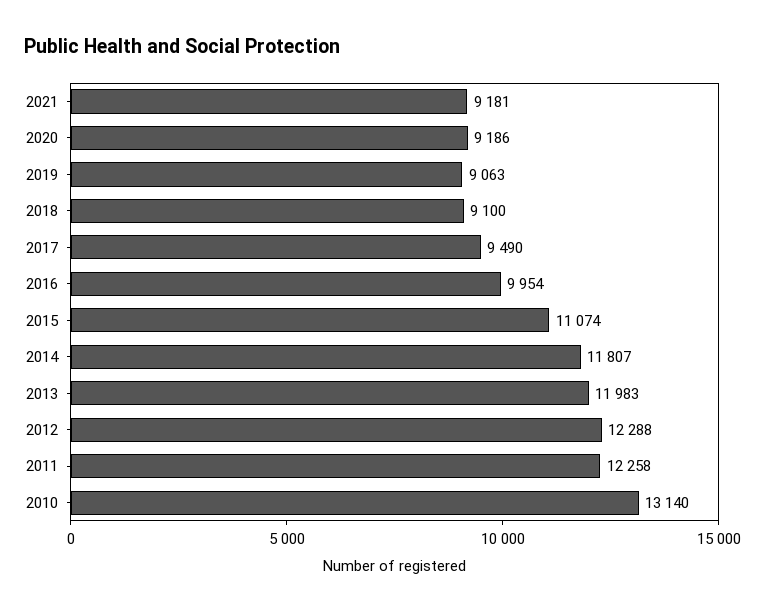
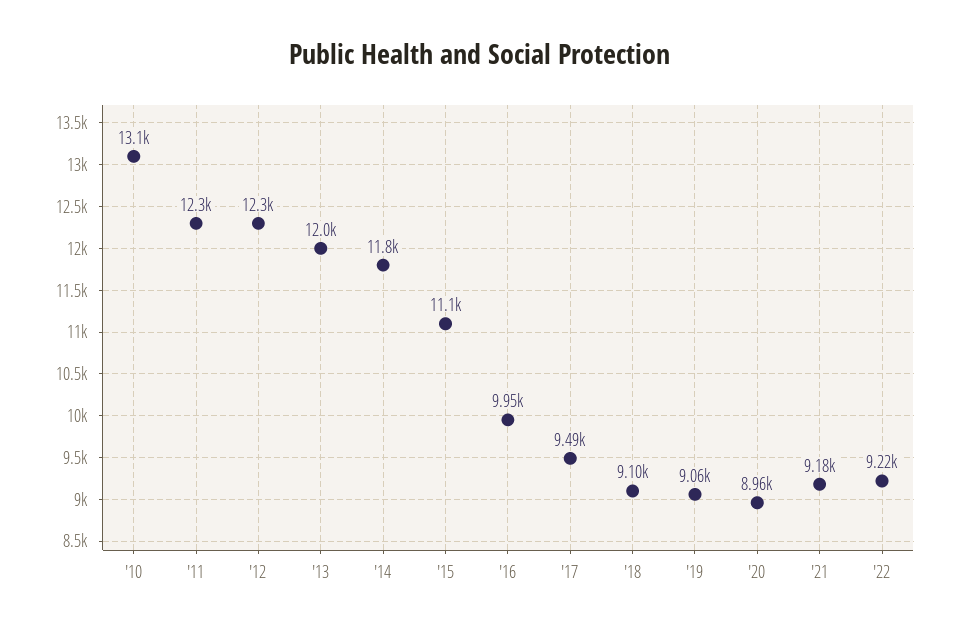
2020: 9186 -> 8960
'22: none -> 9220

